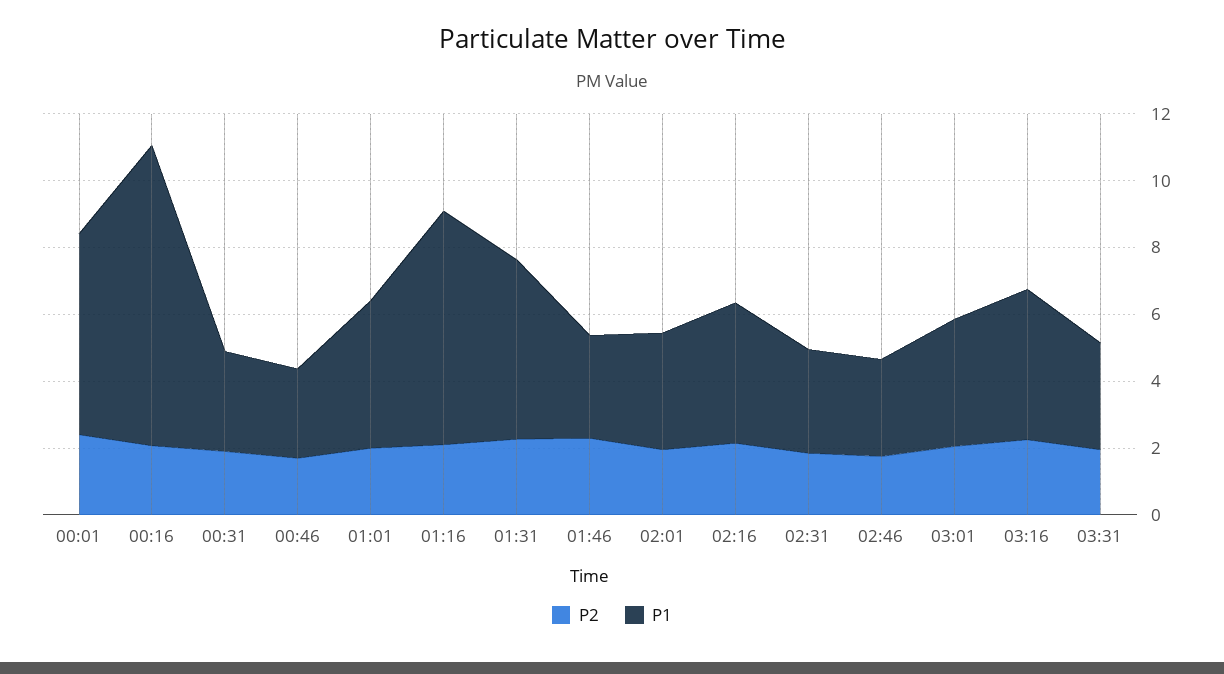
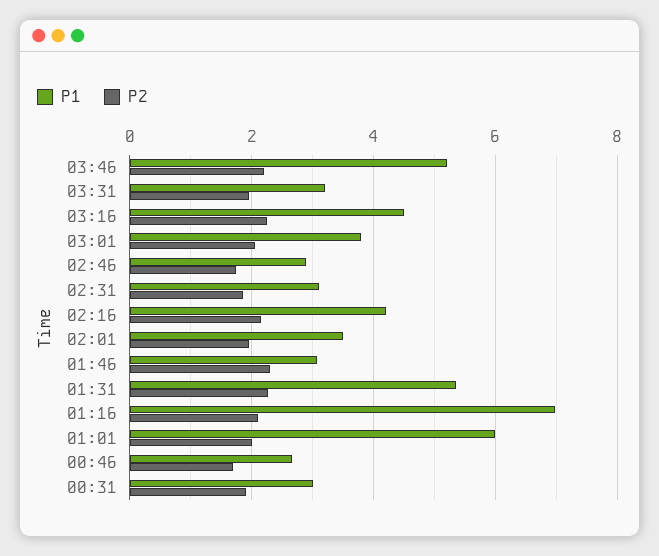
P2, 00:01: 2.5 -> none
P1, 00:01: 6 -> none
P2, 00:16: 2 -> none
P1, 00:16: 9 -> none
P1, 01:01: 4.5 -> 6
P1, 03:46: none -> 5.2
P2, 03:46: none -> 2.2

